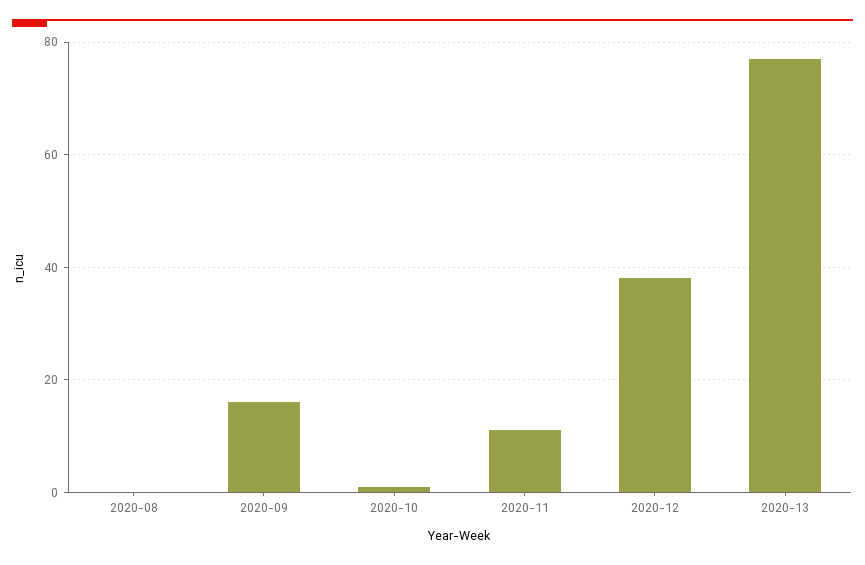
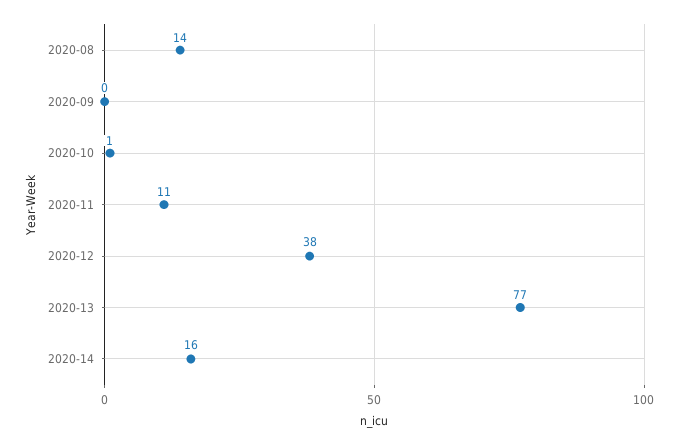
2020-08: 0 -> 14
2020-09: 15 -> 0
2020-14: none -> 16

